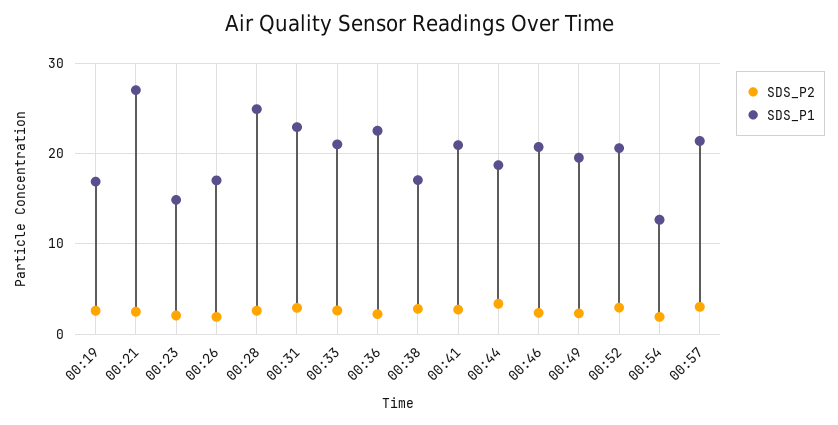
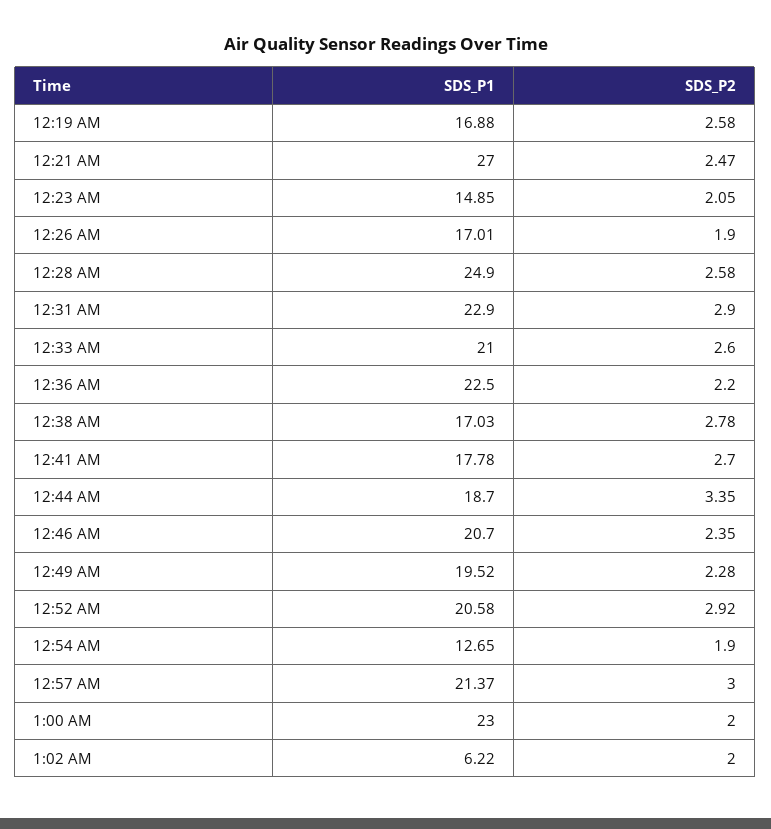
SDS_P1, 00:41: 21 -> 17.78
SDS_P1, 1:00 AM: none -> 23
SDS_P2, 1:00 AM: none -> 2
SDS_P1, 1:02 AM: none -> 6.22
SDS_P2, 1:02 AM: none -> 2

